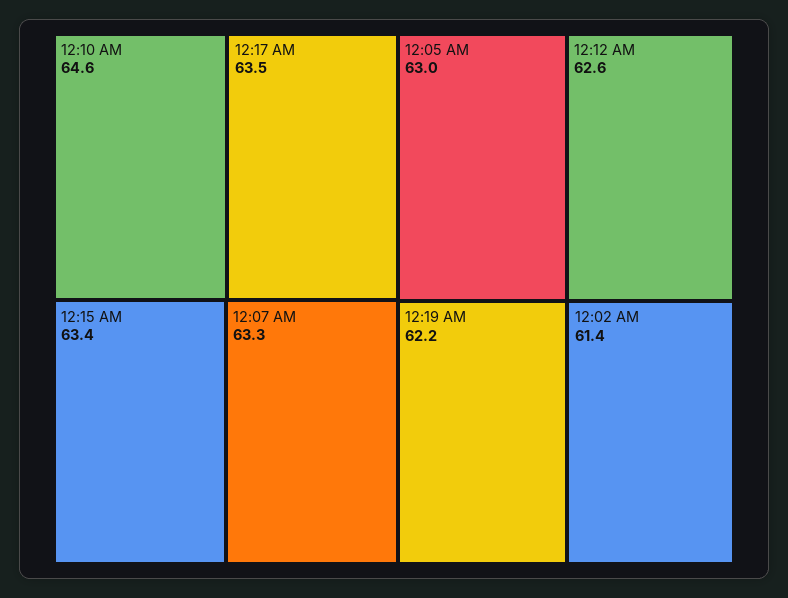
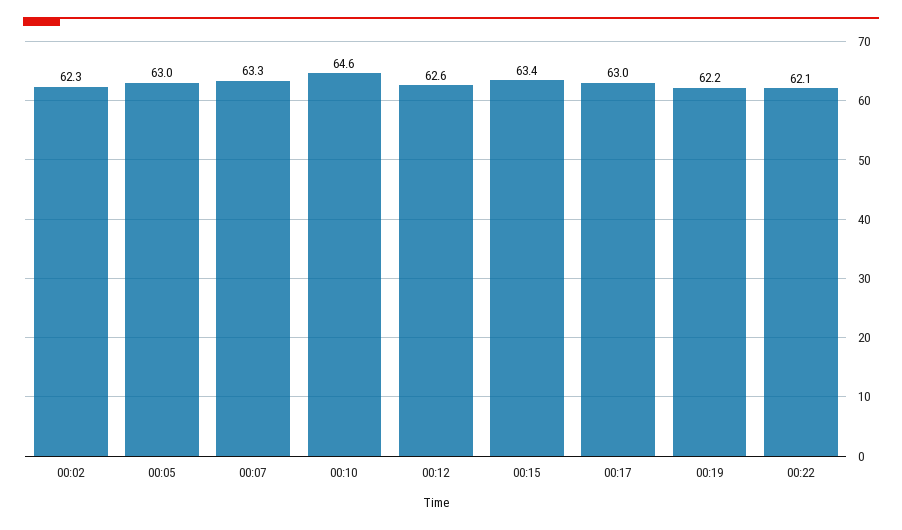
12:17 AM: 63.5 -> 63
12:02 AM: 61.4 -> 62.3
00:22: none -> 62.1

